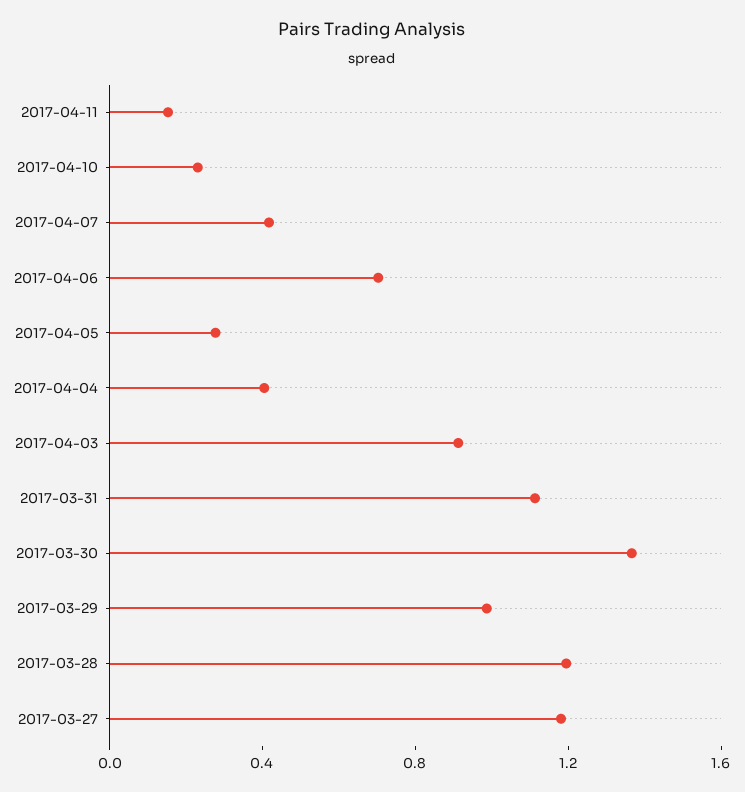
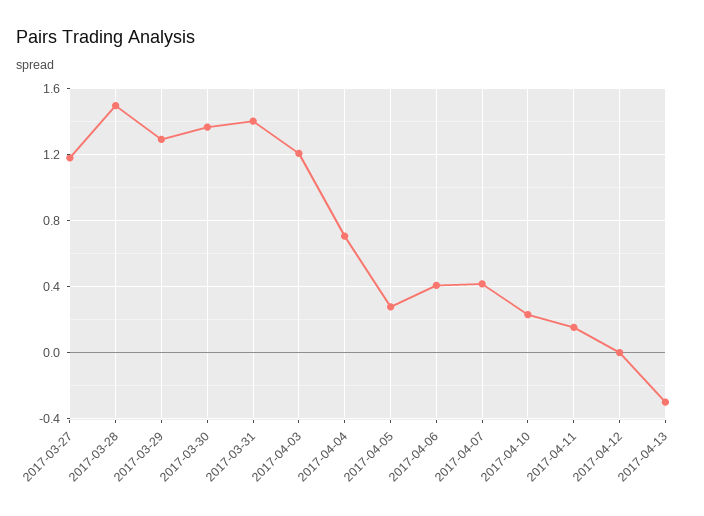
2017-04-06: 0.7 -> 0.4
2017-04-04: 0.4 -> 0.7
2017-04-03: 0.9 -> 1.2
2017-03-31: 1.1 -> 1.4
2017-03-29: 1 -> 1.3
2017-03-28: 1.2 -> 1.5
2017-04-12: none -> 0
2017-04-13: none -> -0.3

